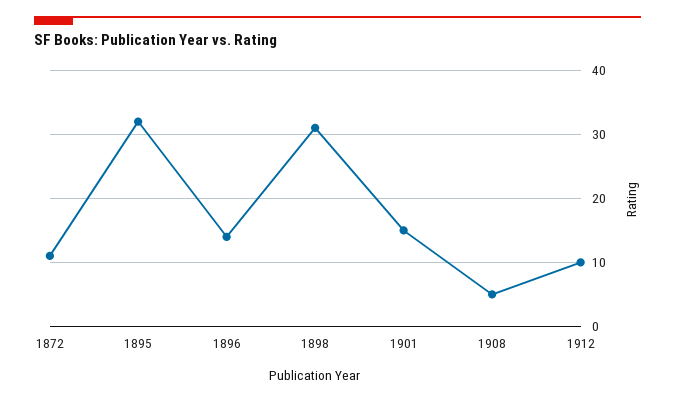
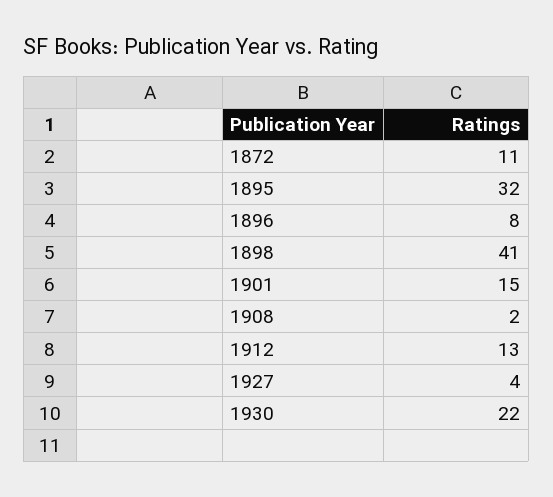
1896: 14 -> 8
1898: 31 -> 41
1908: 5 -> 2
1912: 10 -> 13
1927: none -> 4
1930: none -> 22

